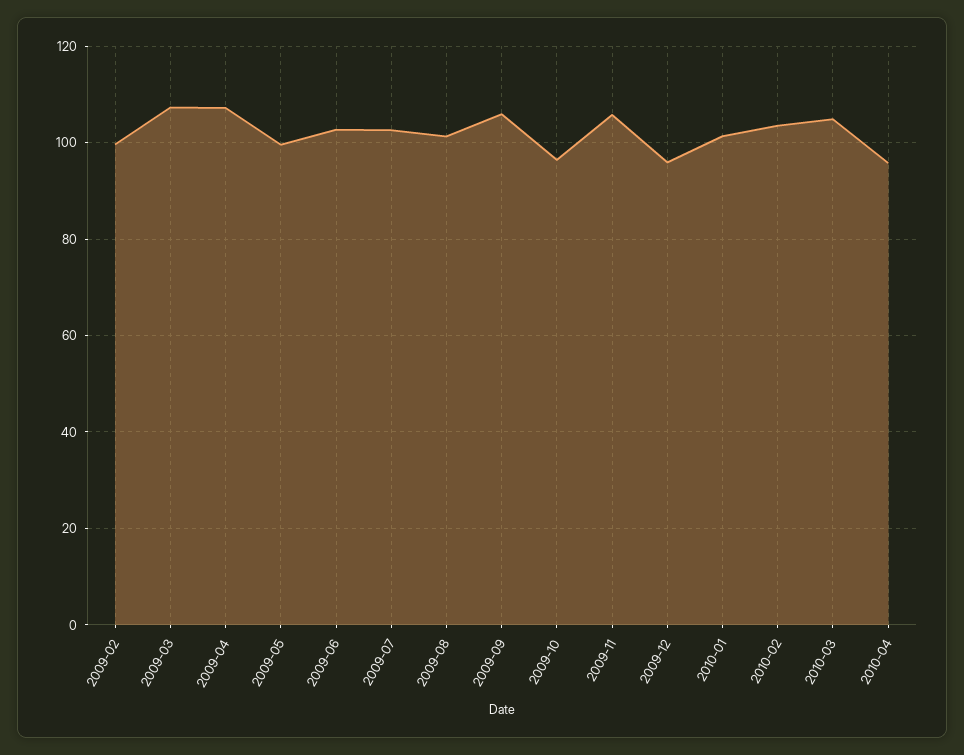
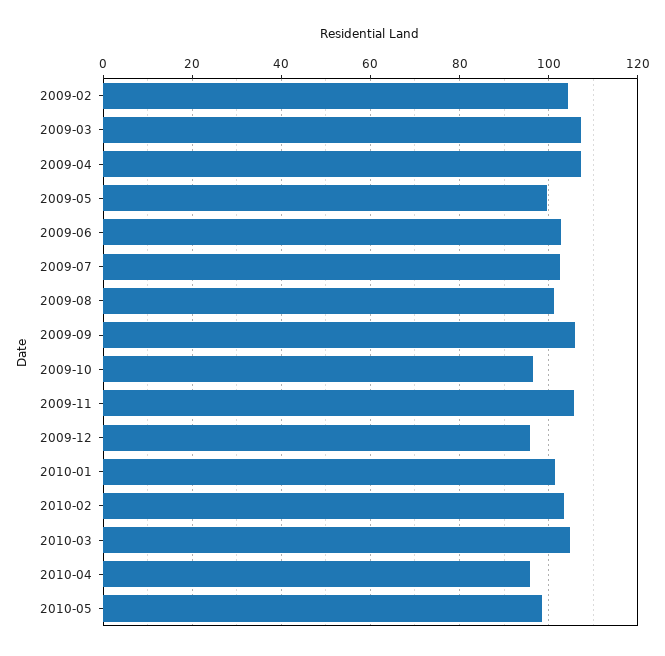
2009-02: 100 -> 104
2010-05: none -> 98

